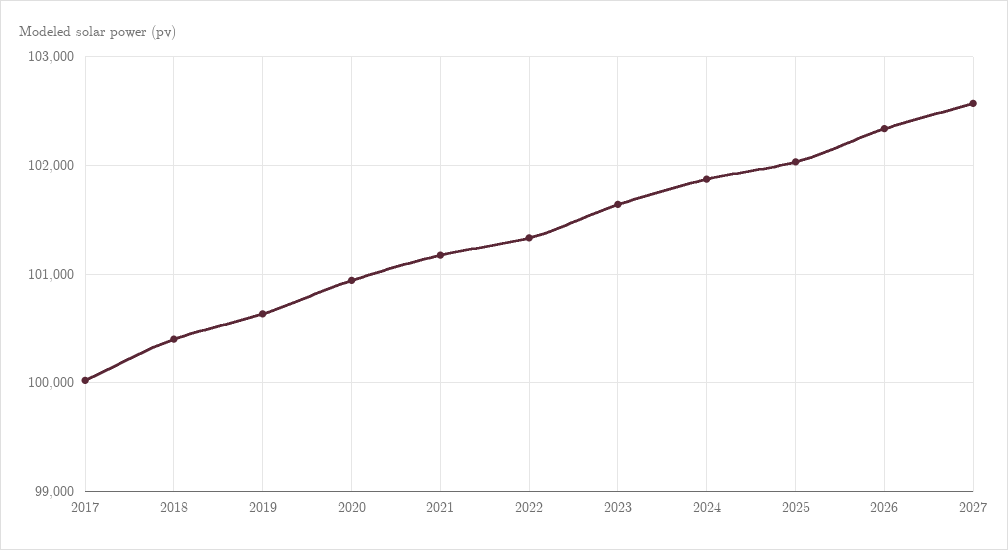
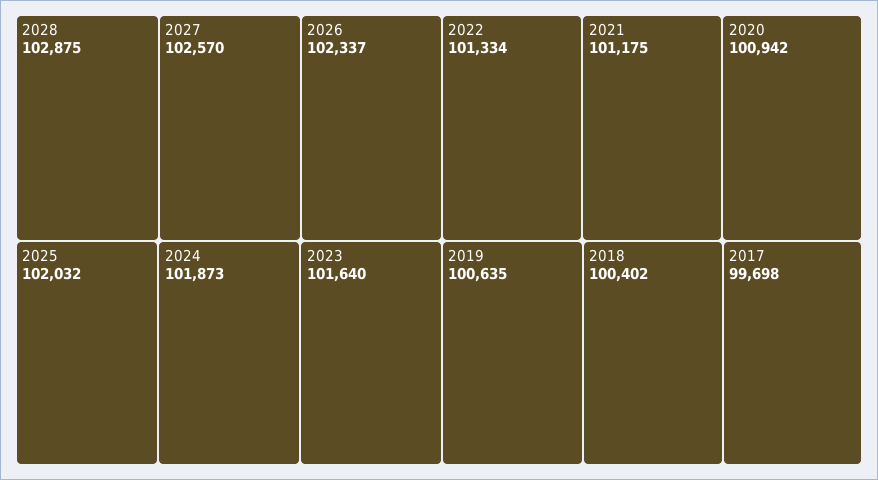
2017: 100000 -> 99698
2028: none -> 102875

